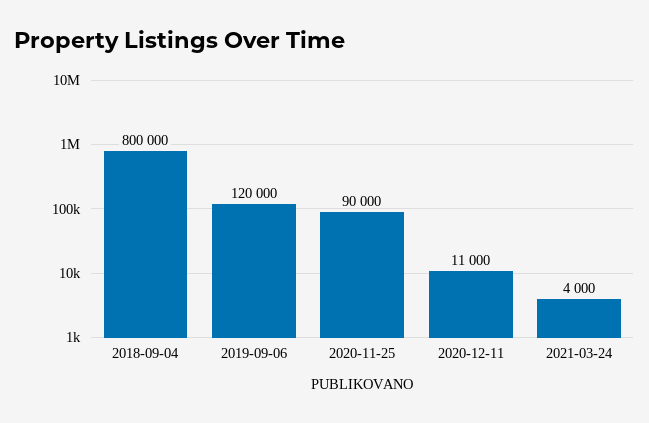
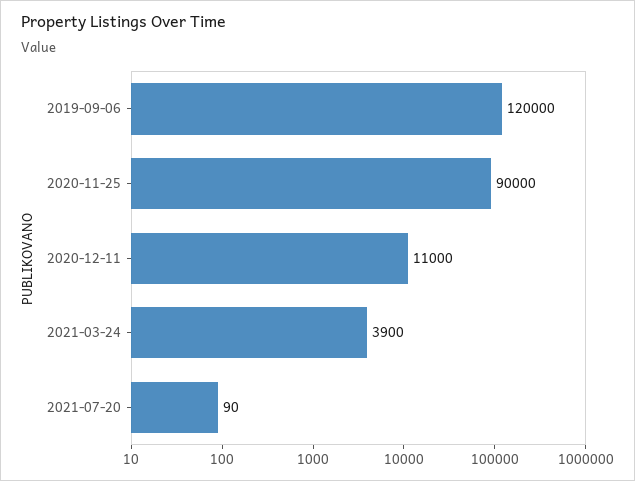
2018-09-04: 800000 -> none
2021-03-24: 4000 -> 3900
2021-07-20: none -> 90

